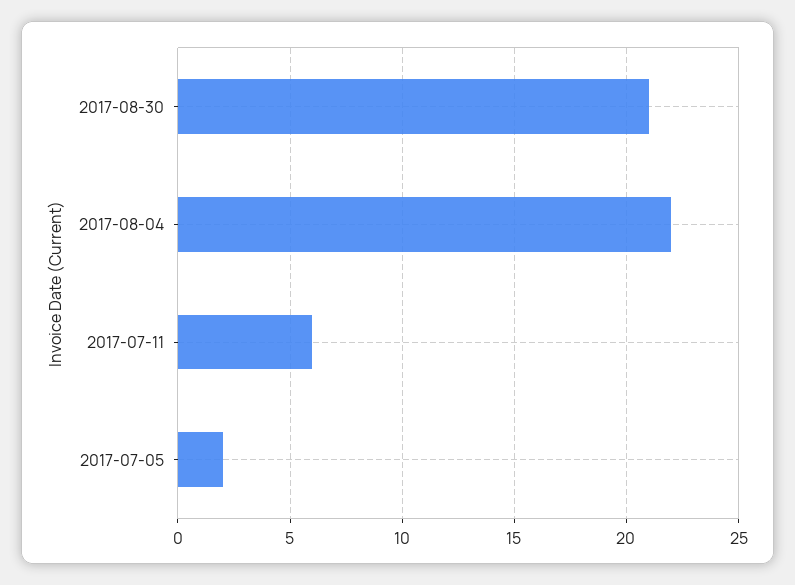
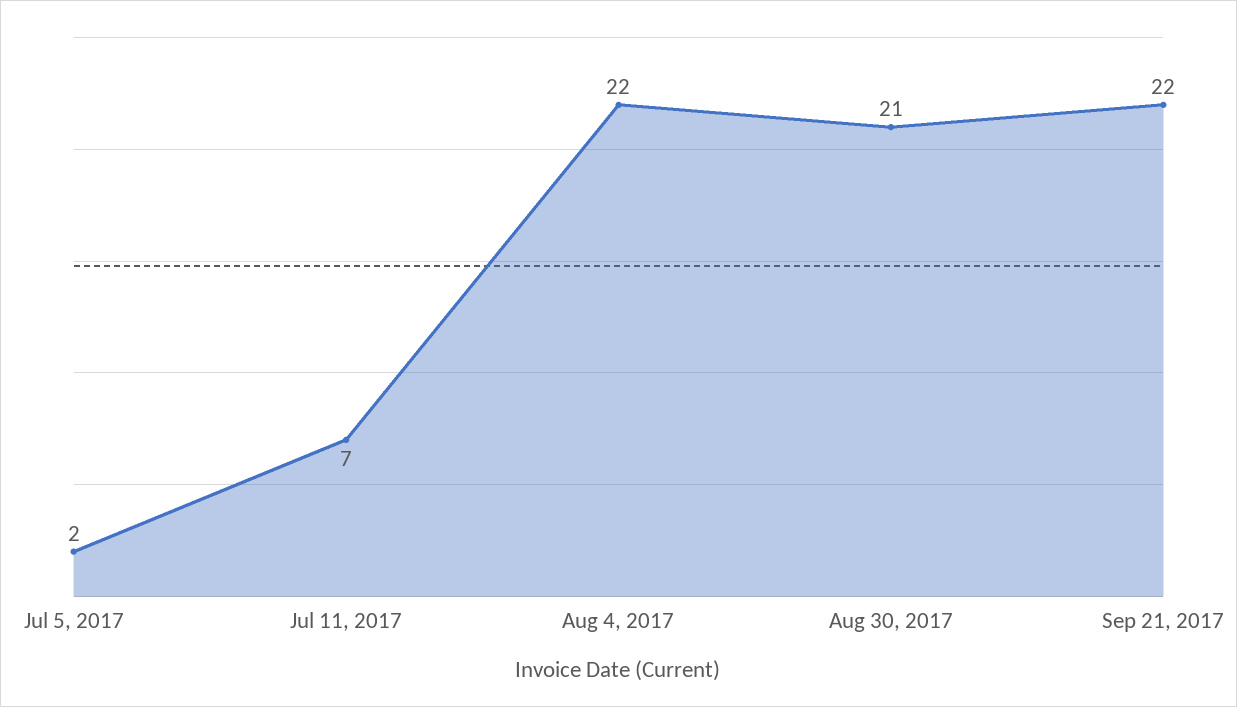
2017-07-11: 6 -> 7
Sep 21, 2017: none -> 22

